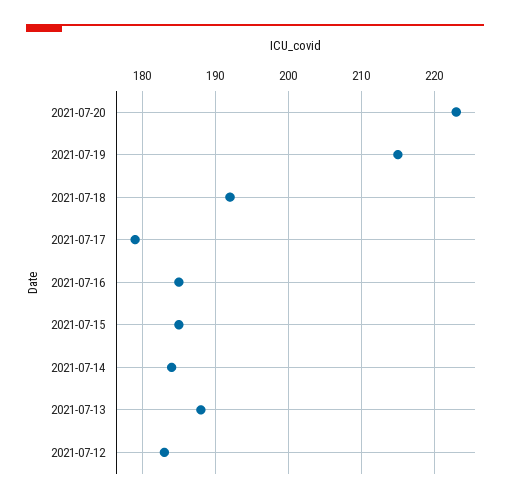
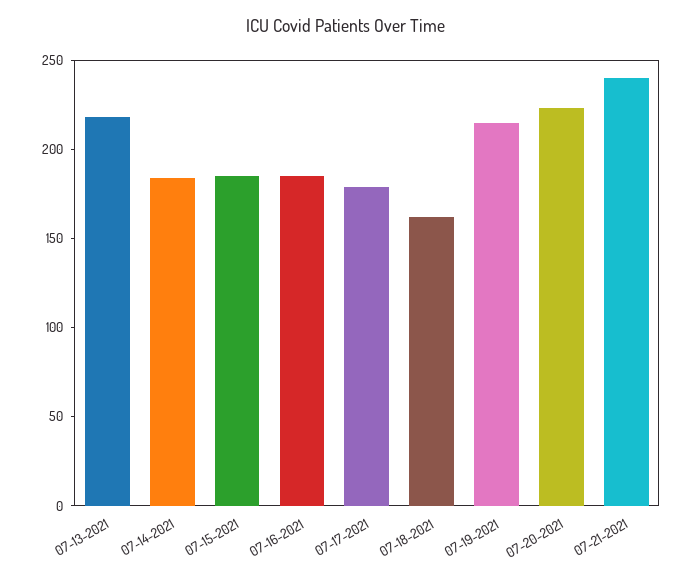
2021-07-18: 192 -> 160
2021-07-13: 188 -> 220
2021-07-12: 183 -> none
07-21-2021: none -> 240

